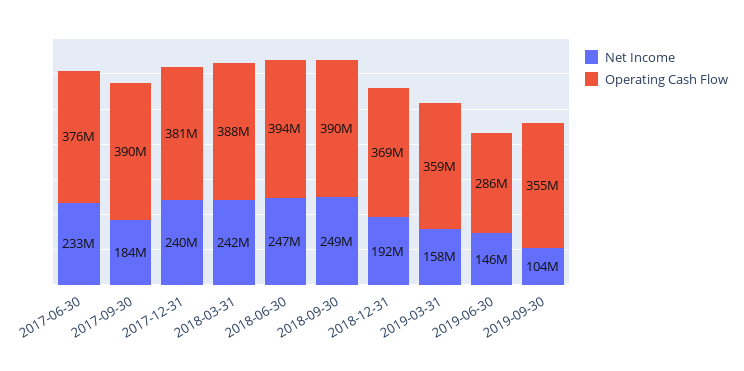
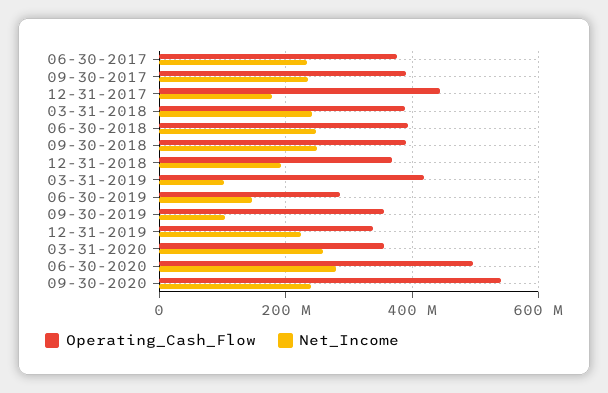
Net Income, 2017-09-30: 184000000 -> 240000000
Net Income, 2017-12-31: 240000000 -> 180000000
Operating Cash Flow, 2017-12-31: 381000000 -> 440000000
Net Income, 2019-03-31: 158000000 -> 100000000
Operating Cash Flow, 2019-03-31: 359000000 -> 420000000
Operating Cash Flow, 12-31-2019: none -> 340000000
Net Income, 12-31-2019: none -> 220000000
Operating Cash Flow, 03-31-2020: none -> 360000000
Net Income, 03-31-2020: none -> 260000000
Operating Cash Flow, 06-30-2020: none -> 500000000
Net Income, 06-30-2020: none -> 280000000
Operating Cash Flow, 09-30-2020: none -> 540000000
Net Income, 09-30-2020: none -> 240000000

